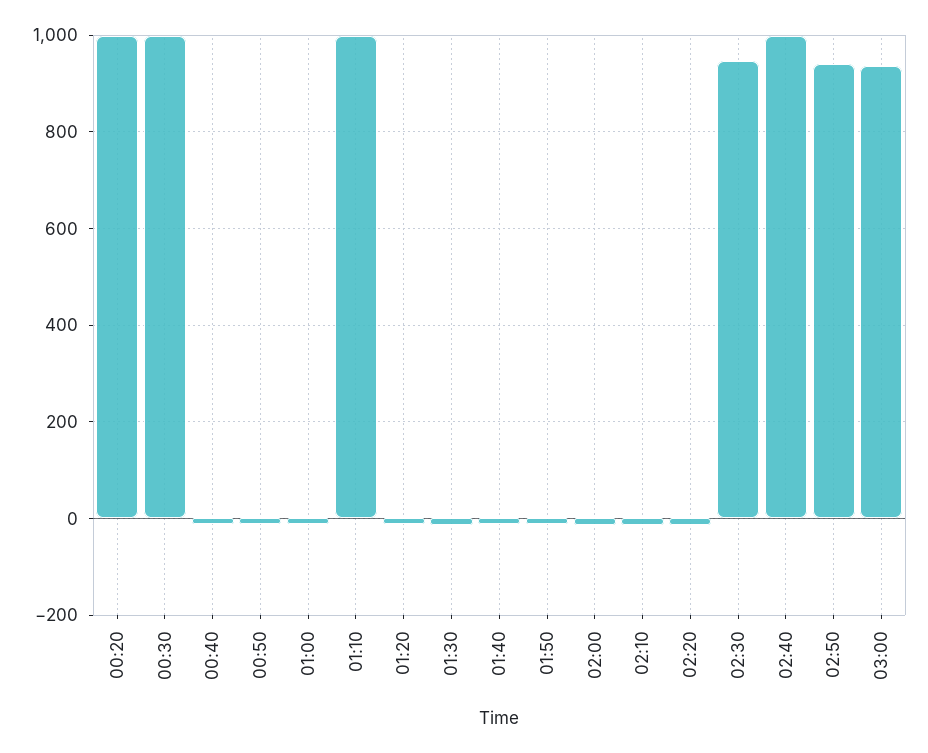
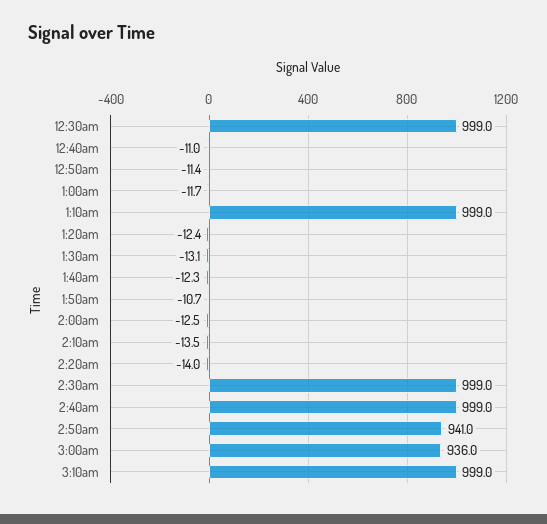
00:20: 1000 -> none
02:30: 940 -> 999
3:10am: none -> 999

